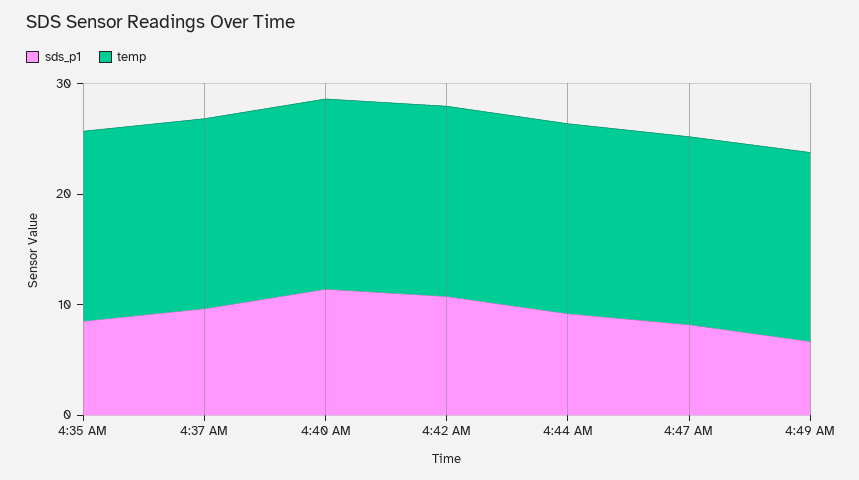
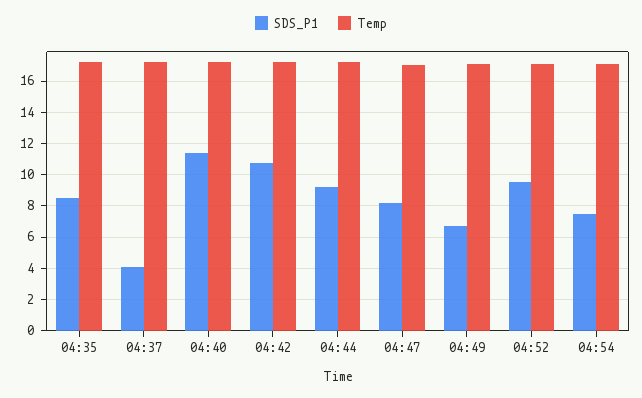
sds_p1, 4:37 AM: 10 -> 4
sds_p1, 04:52: none -> 9.5
temp, 04:52: none -> 17
sds_p1, 04:54: none -> 7.5
temp, 04:54: none -> 17

